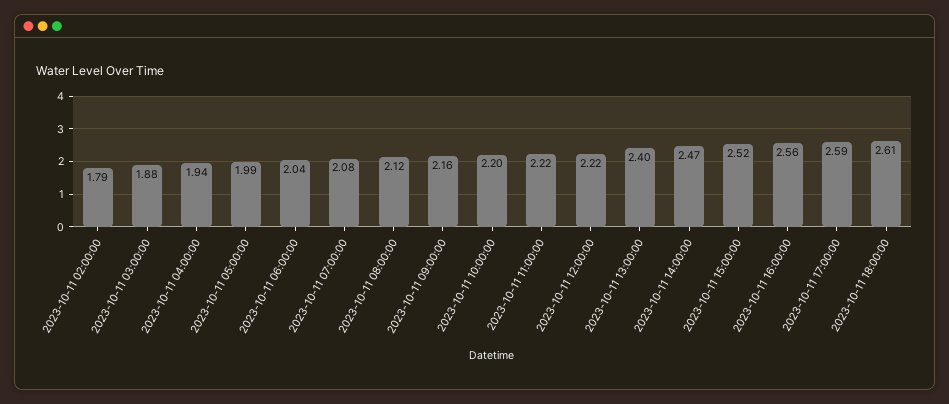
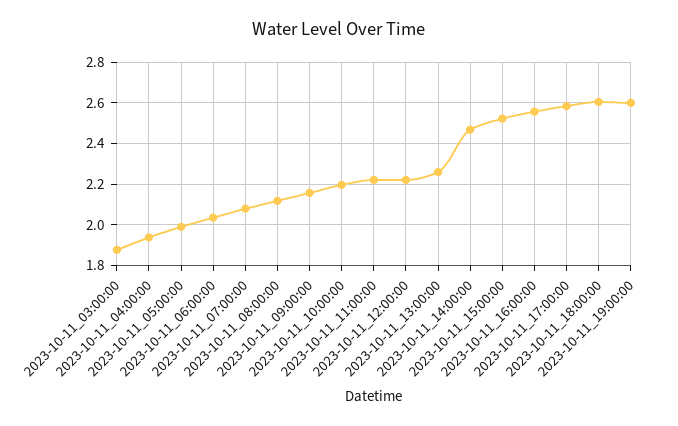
2023-10-11 02:00:00: 1.79 -> none
2023-10-11 13:00:00: 2.4 -> 2.25
2023-10-11_19:00:00: none -> 2.6

